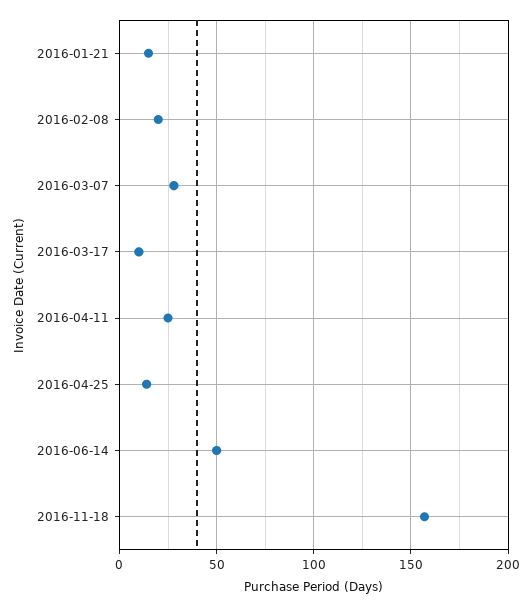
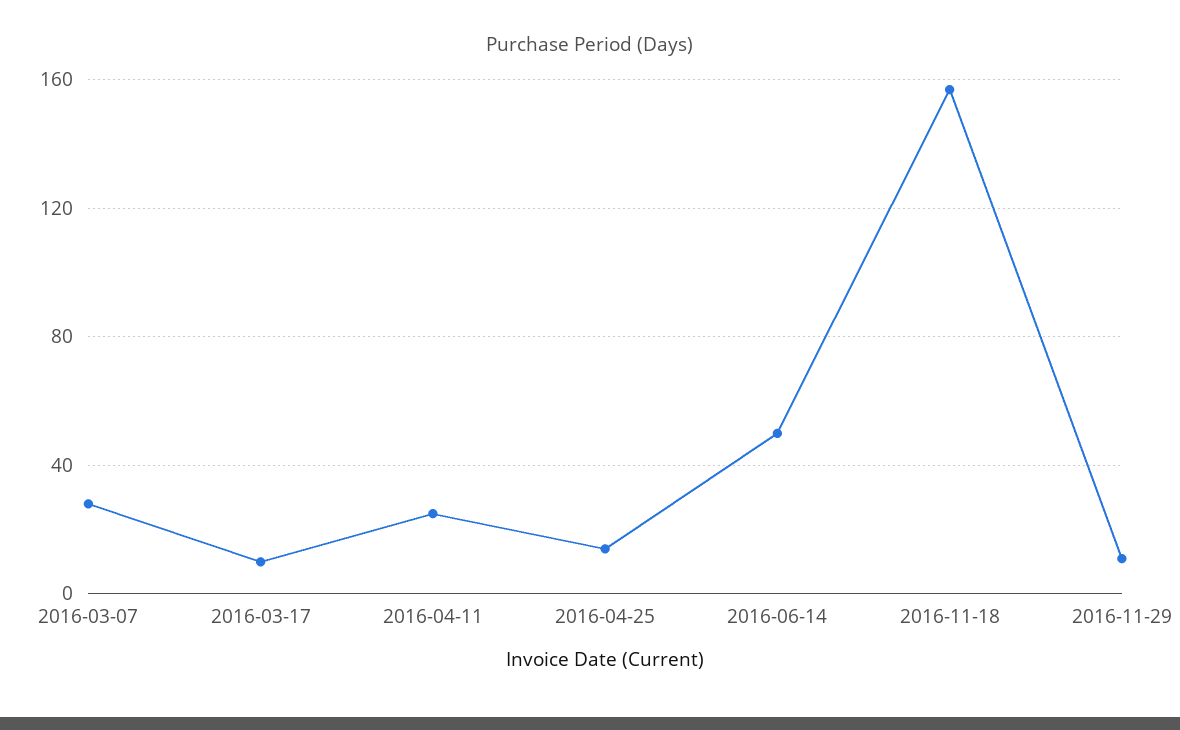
2016-01-21: 15 -> none
2016-02-08: 20 -> none
2016-11-29: none -> 10

